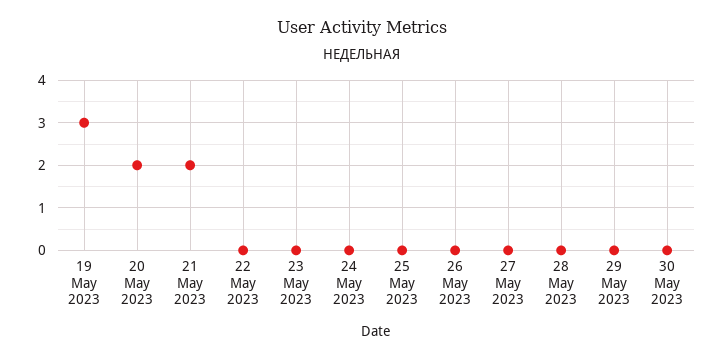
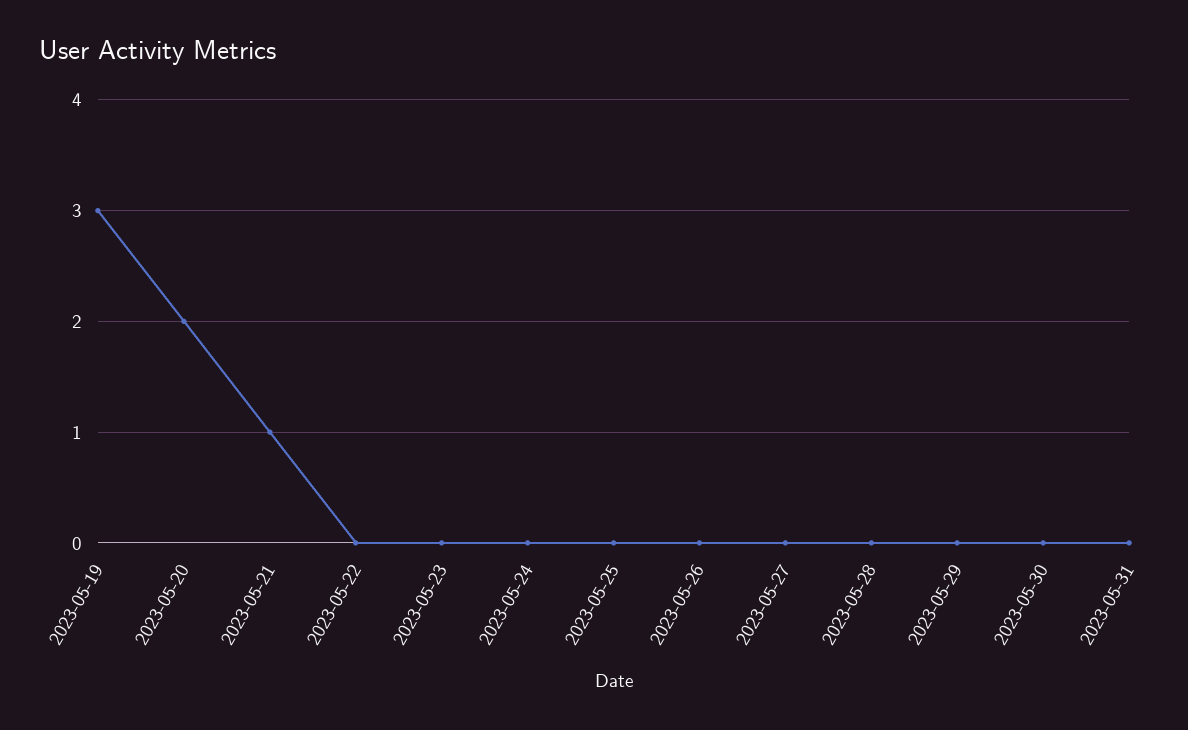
21 May 2023: 2 -> 1
2023-05-31: none -> 0

